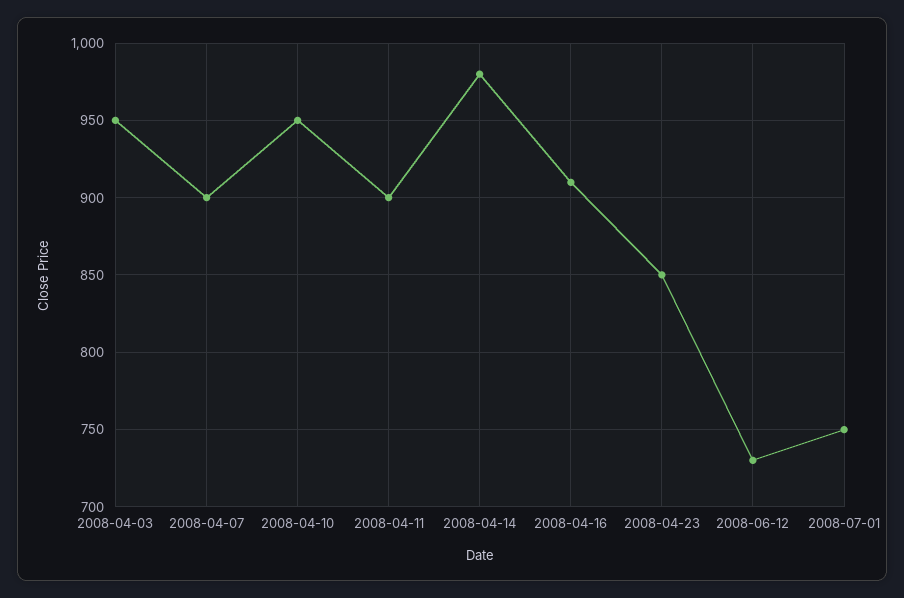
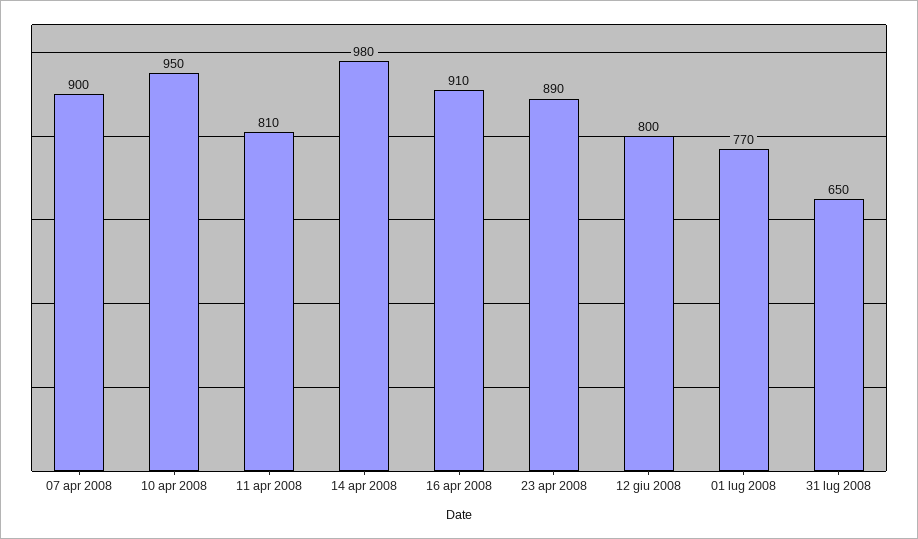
2008-04-03: 950 -> none
2008-04-11: 900 -> 810
2008-04-23: 850 -> 890
2008-06-12: 730 -> 800
2008-07-01: 750 -> 770
31 lug 2008: none -> 650

